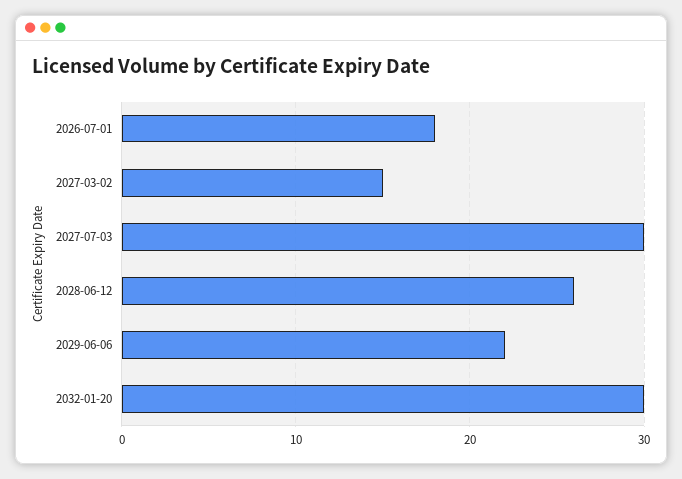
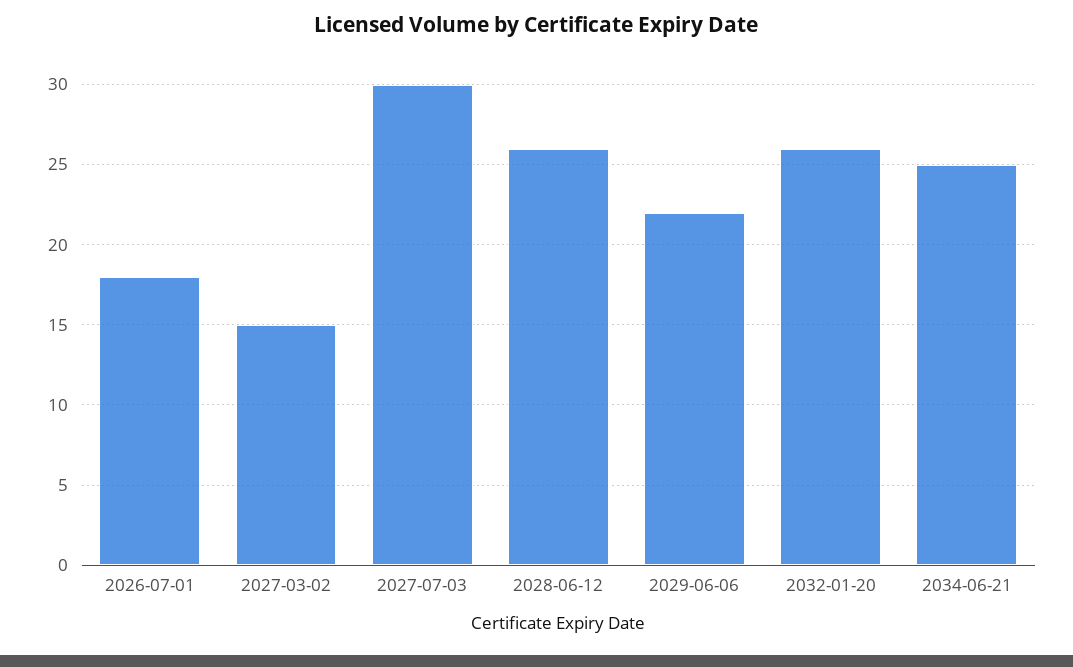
2032-01-20: 30 -> 26
2034-06-21: none -> 25

